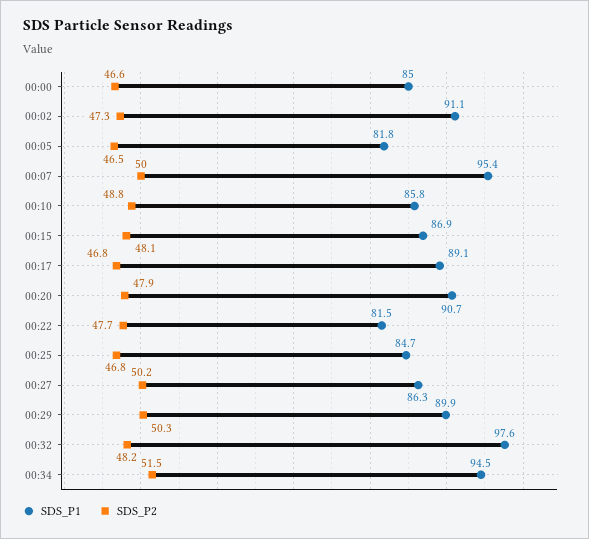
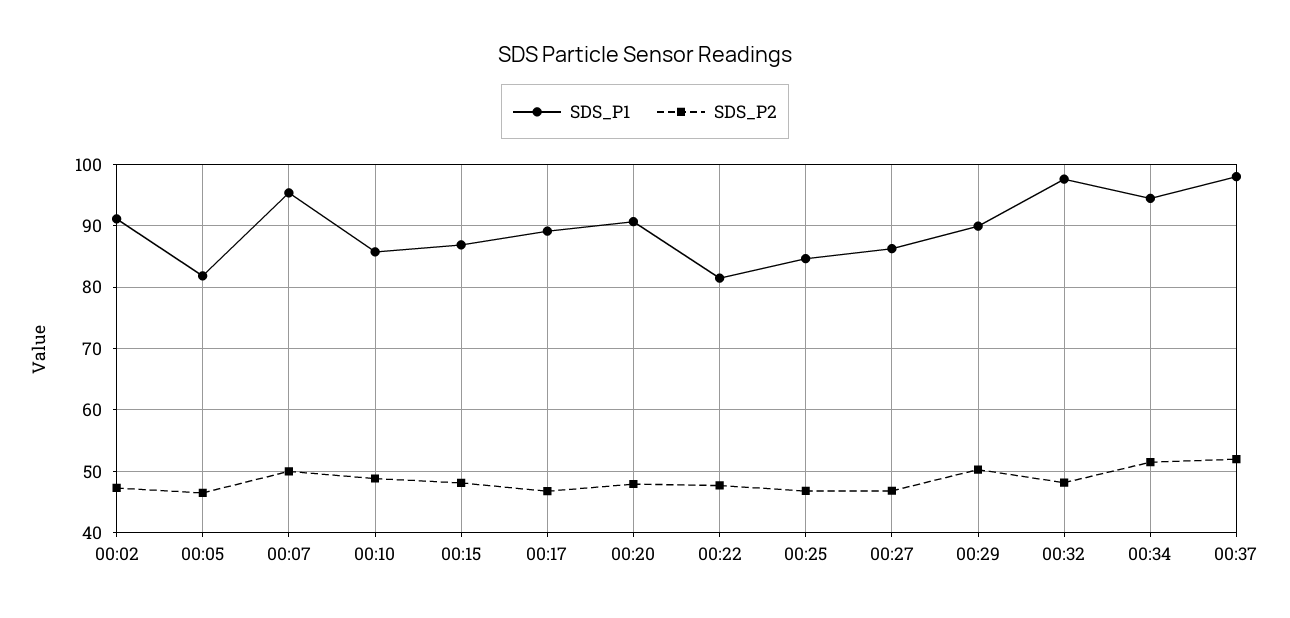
SDS_P1, 00:00: 85 -> none
SDS_P2, 00:00: 46.6 -> none
SDS_P2, 00:27: 50.2 -> 47
SDS_P1, 00:37: none -> 98
SDS_P2, 00:37: none -> 52

